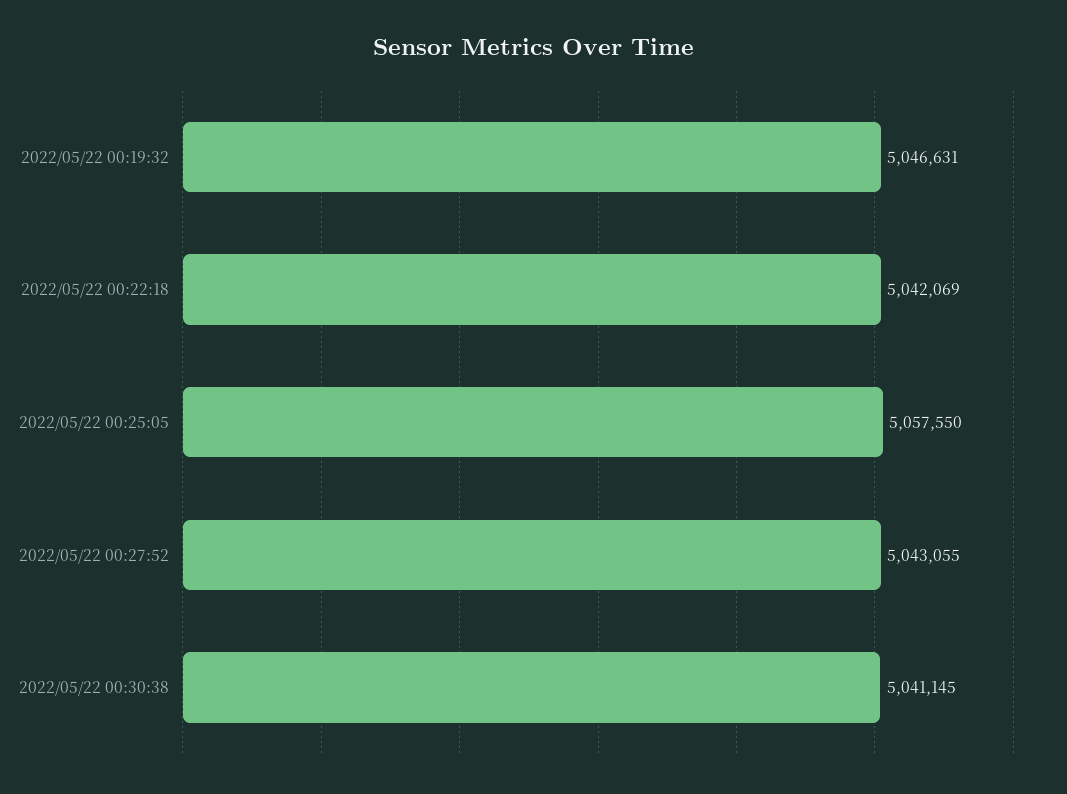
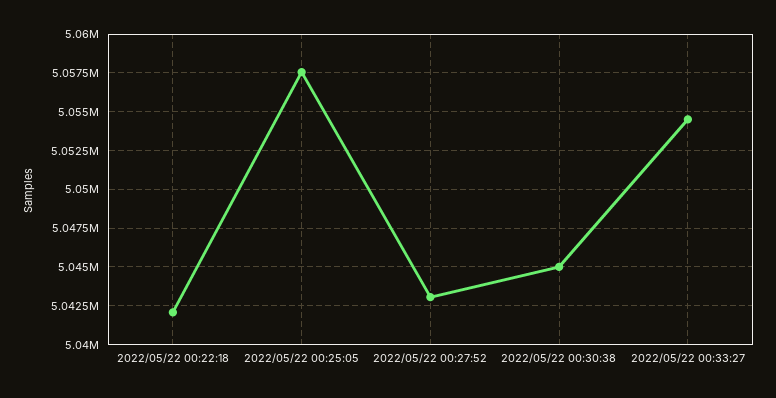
2022/05/22 00:19:32: 5046631 -> none
2022/05/22 00:30:38: 5041145 -> 5045000
2022/05/22 00:33:27: none -> 5054500

